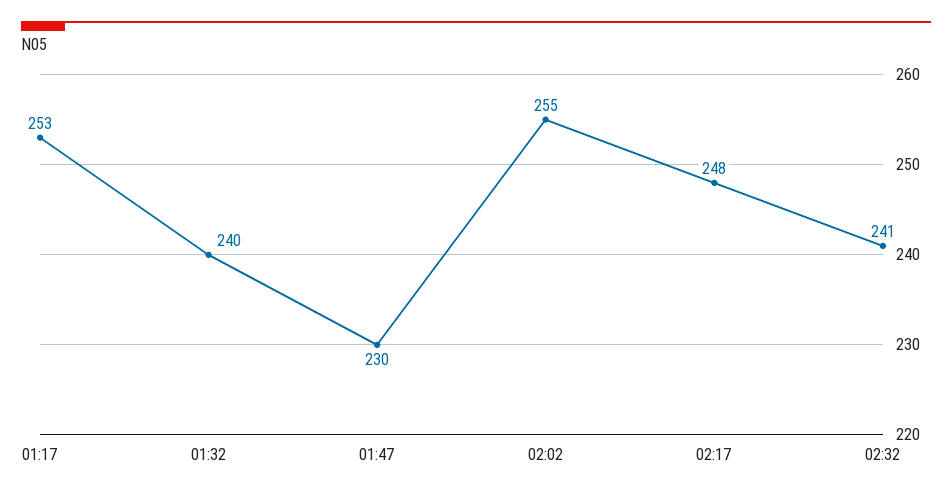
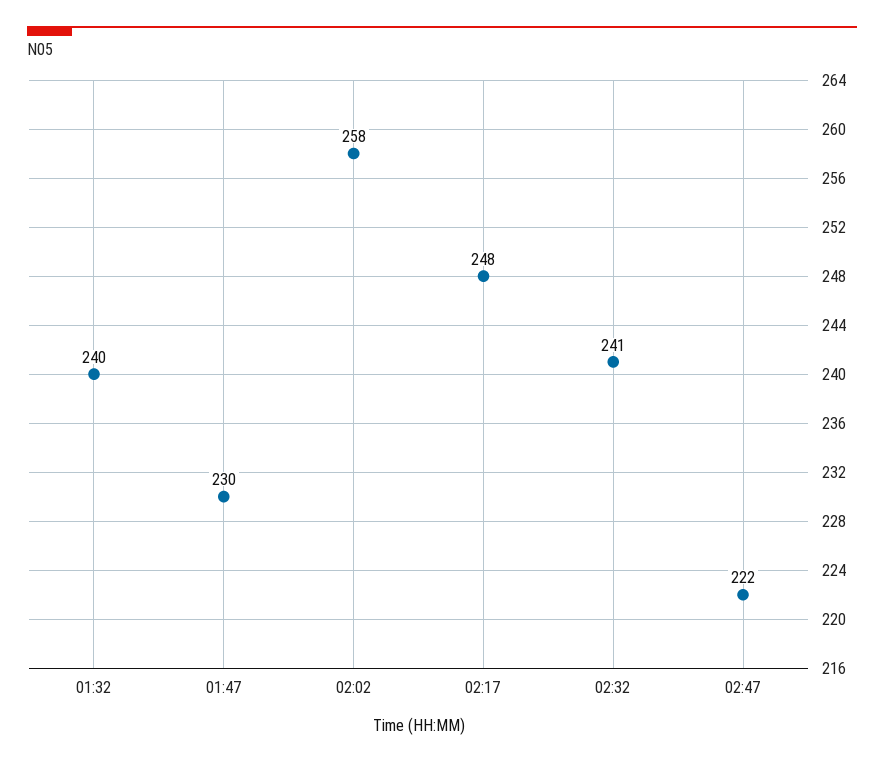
01:17: 253 -> none
02:02: 255 -> 258
02:47: none -> 222

